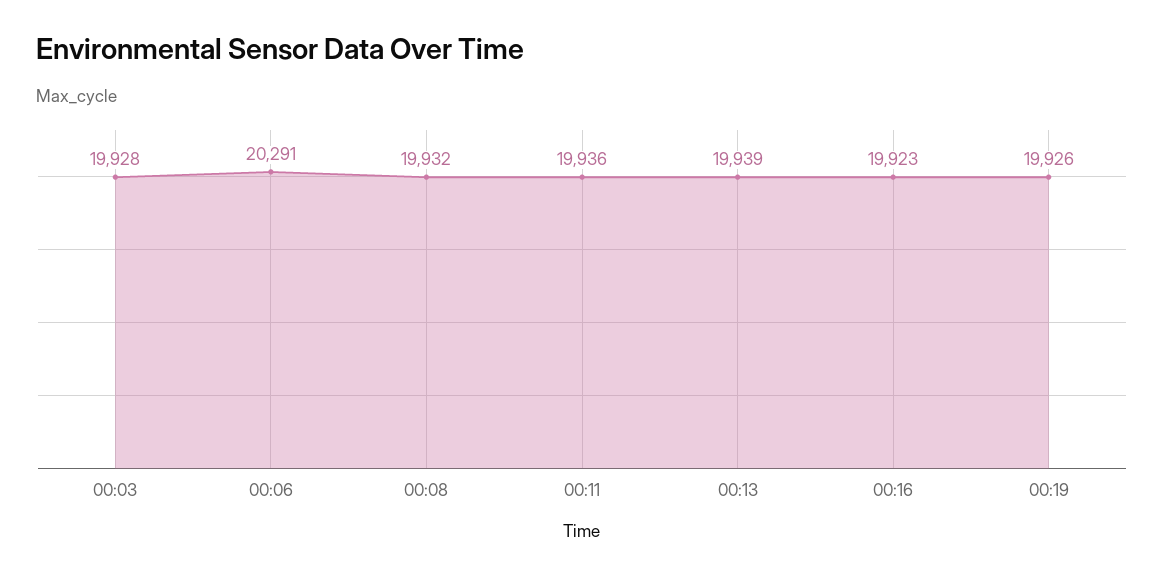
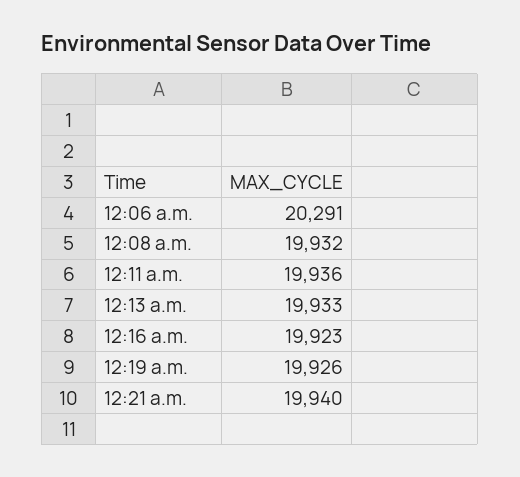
00:03: 19928 -> none
00:13: 19939 -> 19933
12:21 a.m.: none -> 19940

